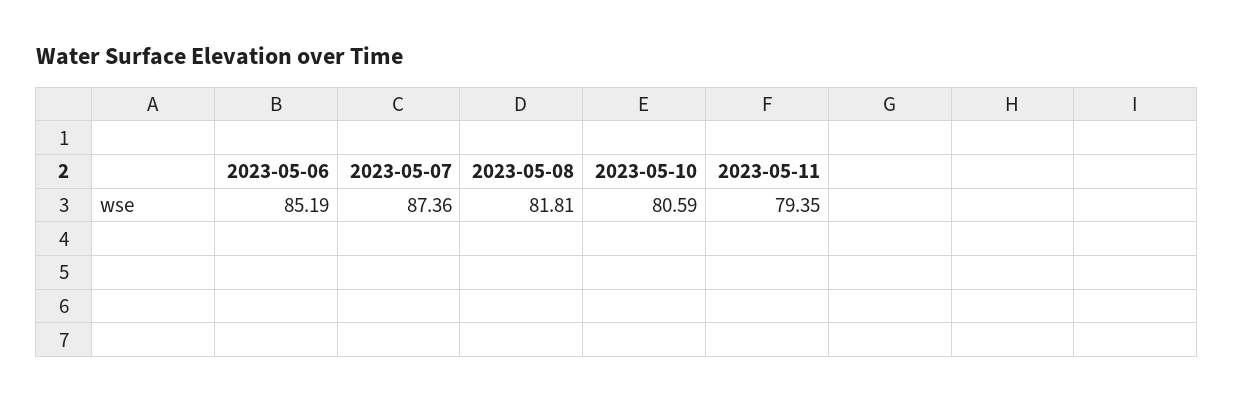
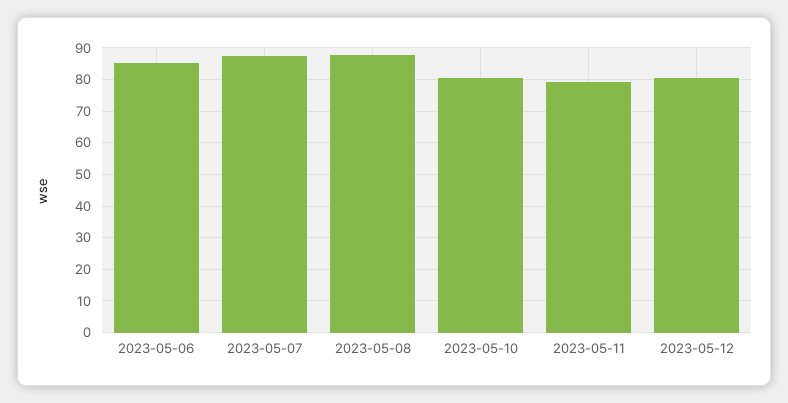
2023-05-08: 81.81 -> 88
2023-05-12: none -> 80

